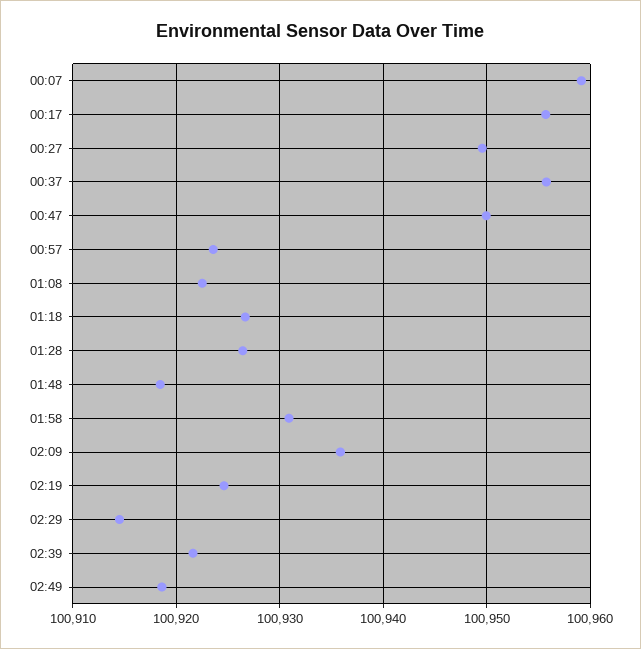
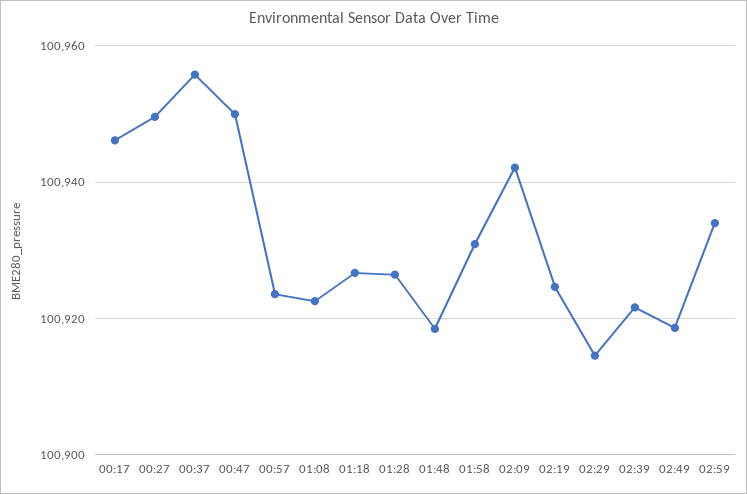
00:07: 100959 -> none
00:17: 100956 -> 100946
02:09: 100936 -> 100942
02:59: none -> 100934

